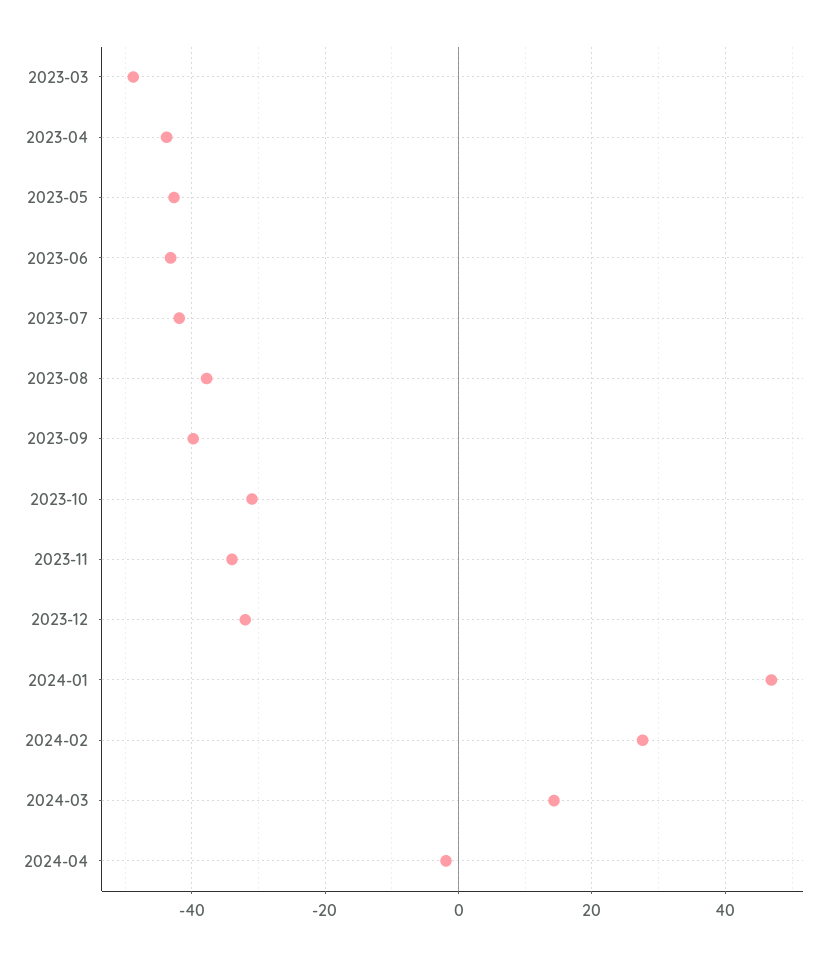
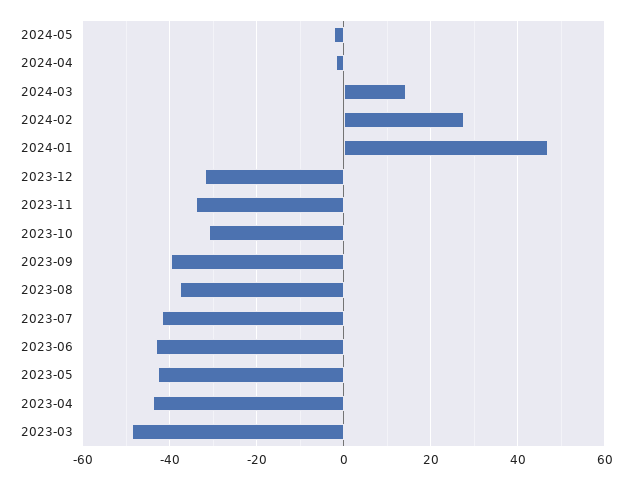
2024-05: none -> -2

